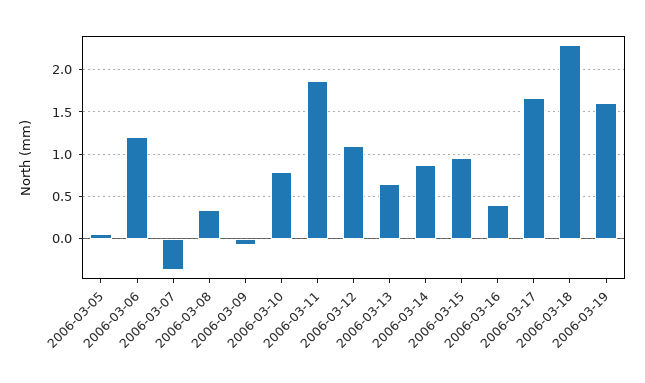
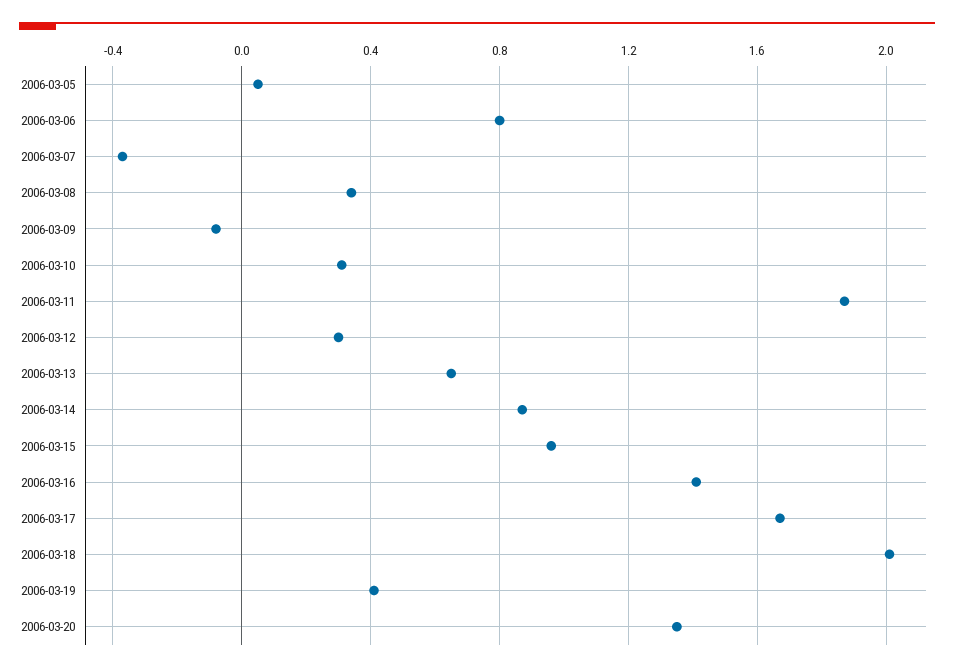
2006-03-06: 1.2 -> 0.8
2006-03-10: 0.8 -> 0.3
2006-03-12: 1.1 -> 0.3
2006-03-16: 0.4 -> 1.4
2006-03-18: 2.3 -> 2
2006-03-19: 1.6 -> 0.4
2006-03-20: none -> 1.35

